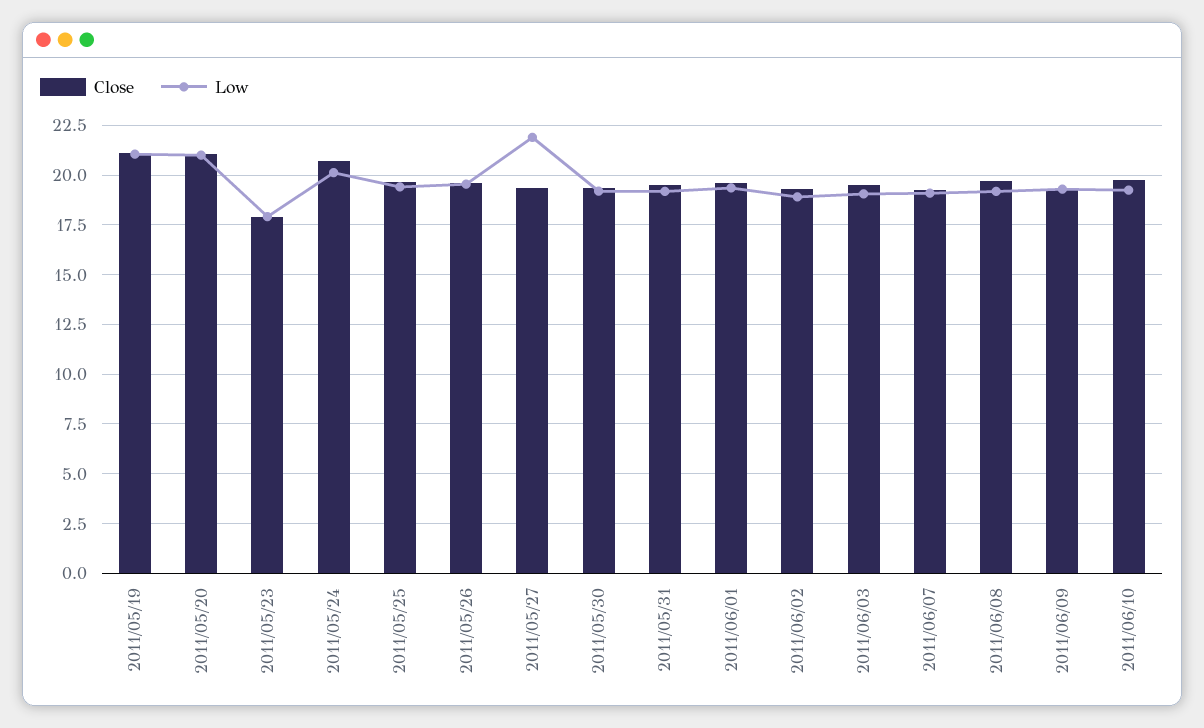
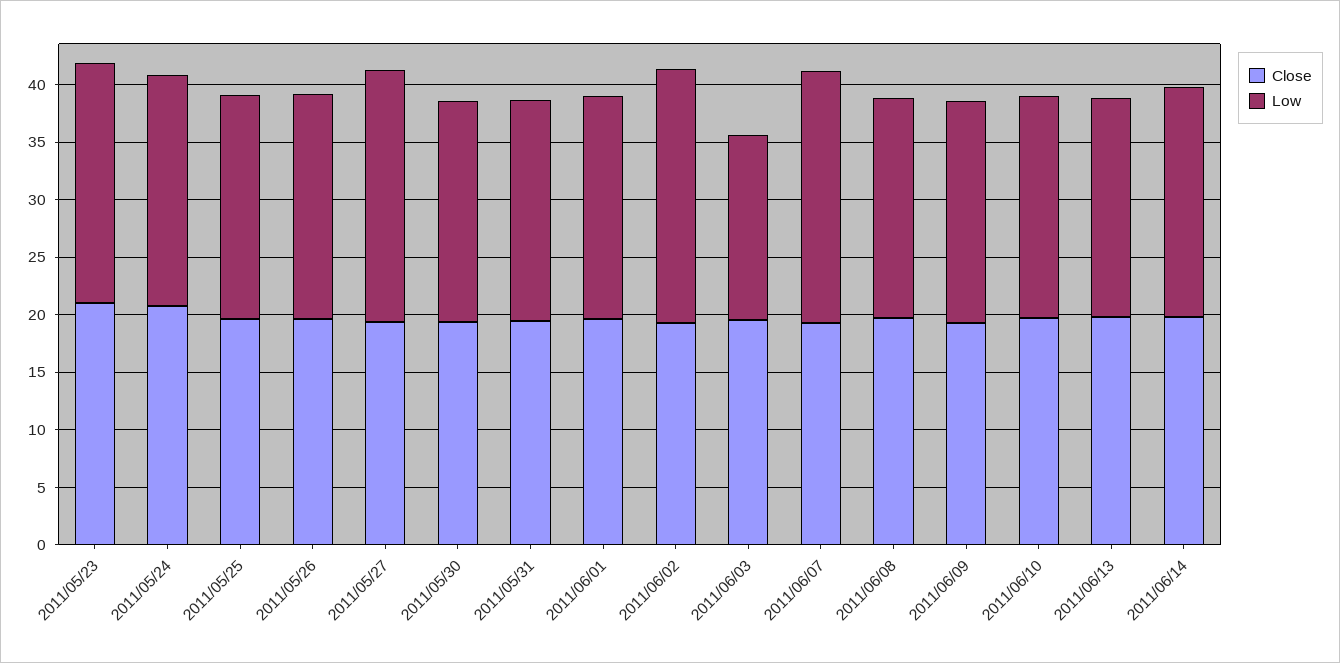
Close, 2011/05/19: 21 -> none
Low, 2011/05/19: 21 -> none
Close, 2011/05/20: 21 -> none
Low, 2011/05/20: 21 -> none
Close, 2011/05/23: 18 -> 21
Low, 2011/05/23: 18 -> 21
Low, 2011/06/02: 19 -> 22
Low, 2011/06/03: 19 -> 16
Low, 2011/06/07: 19 -> 22
Close, 2011/06/13: none -> 20
Low, 2011/06/13: none -> 19
Close, 2011/06/14: none -> 20
Low, 2011/06/14: none -> 20

